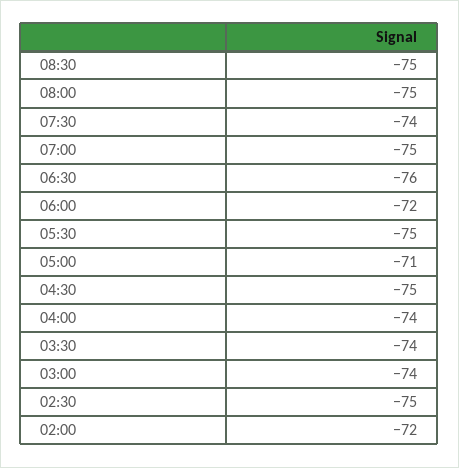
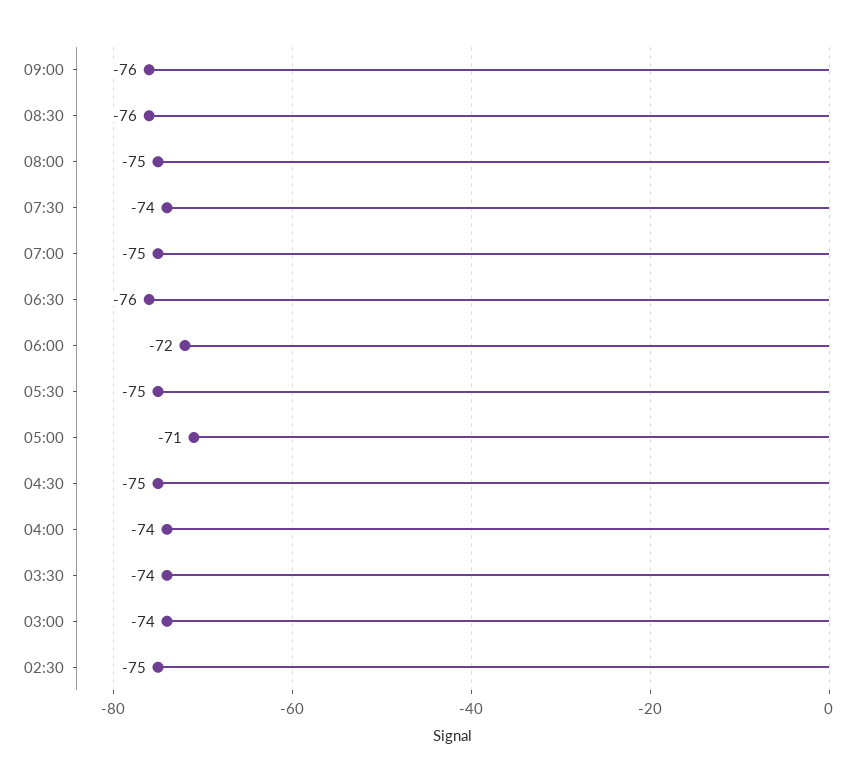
08:30: -75 -> -76
02:00: -72 -> none
09:00: none -> -76

